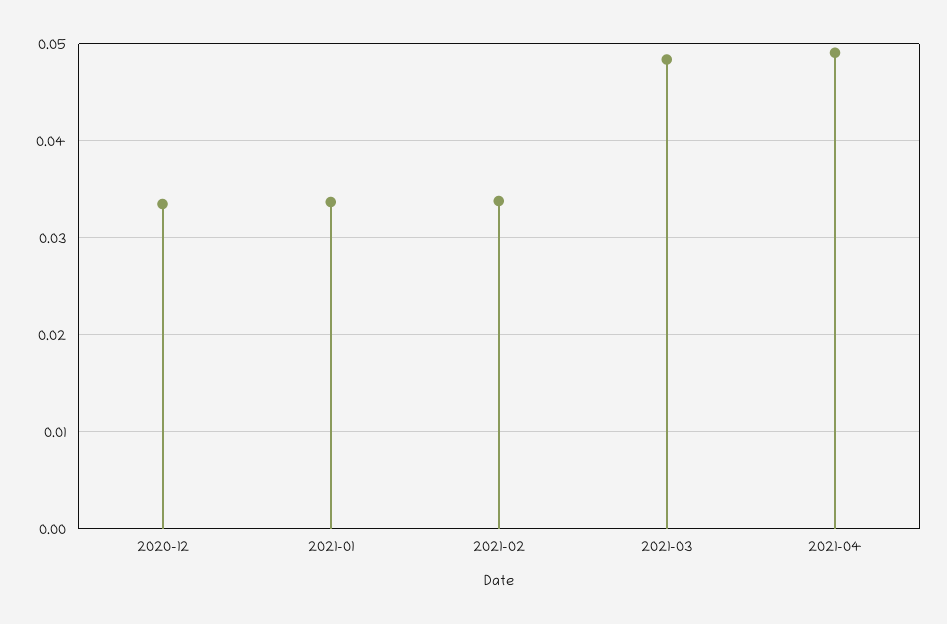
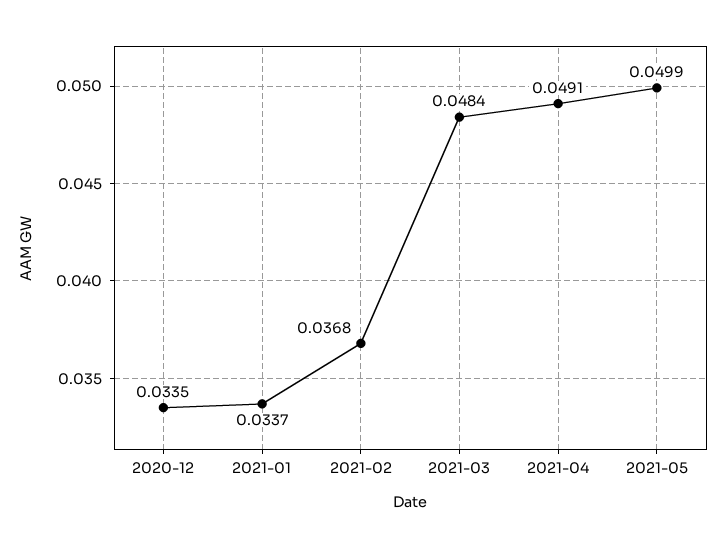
2021-02: 0.034 -> 0.0368
2021-05: none -> 0.0499

